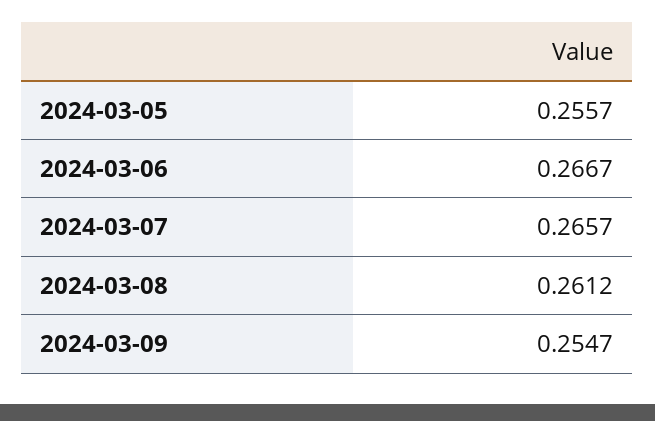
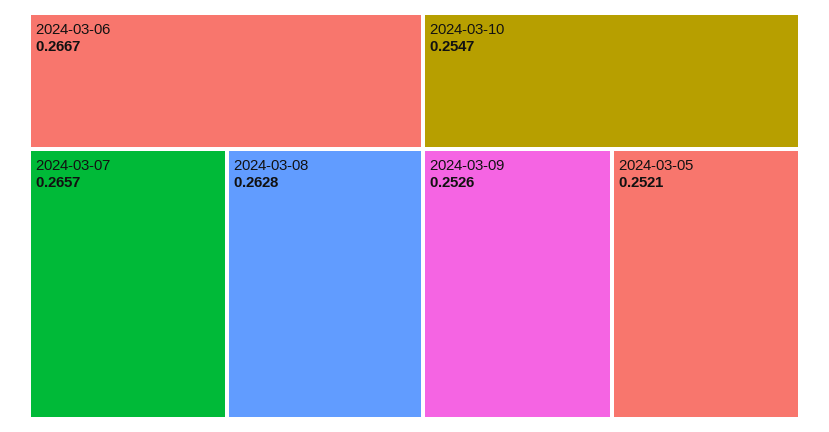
2024-03-05: 0.2557 -> 0.2521
2024-03-08: 0.2612 -> 0.2628
2024-03-09: 0.2547 -> 0.2526
2024-03-10: none -> 0.2547

